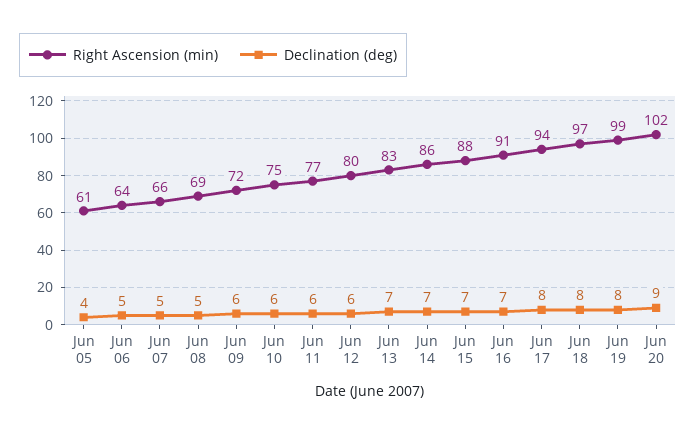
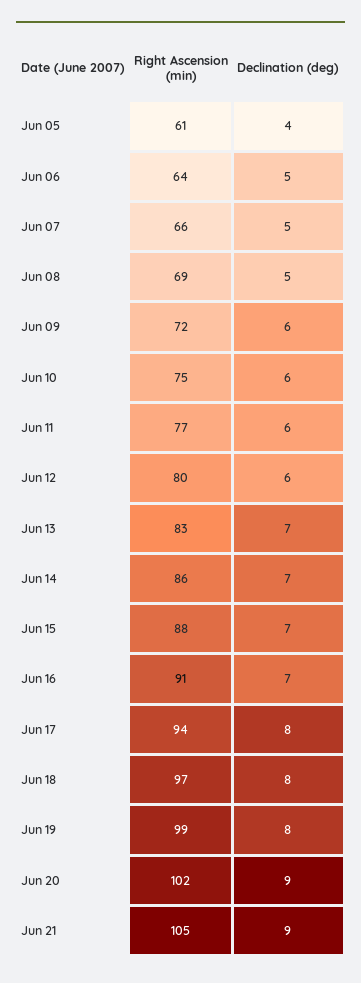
Right Ascension (min), Jun 21: none -> 105
Declination (deg), Jun 21: none -> 9

